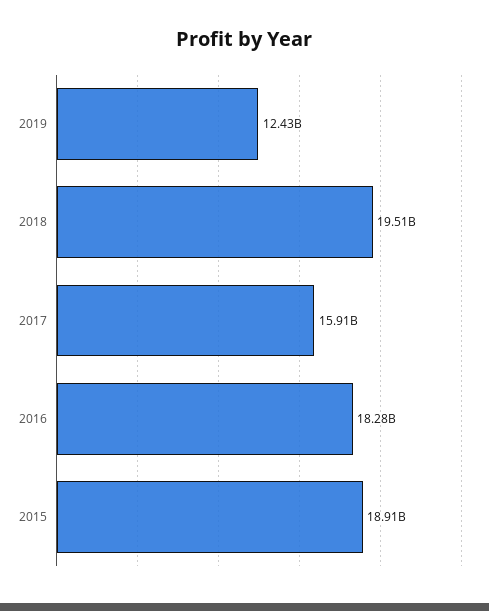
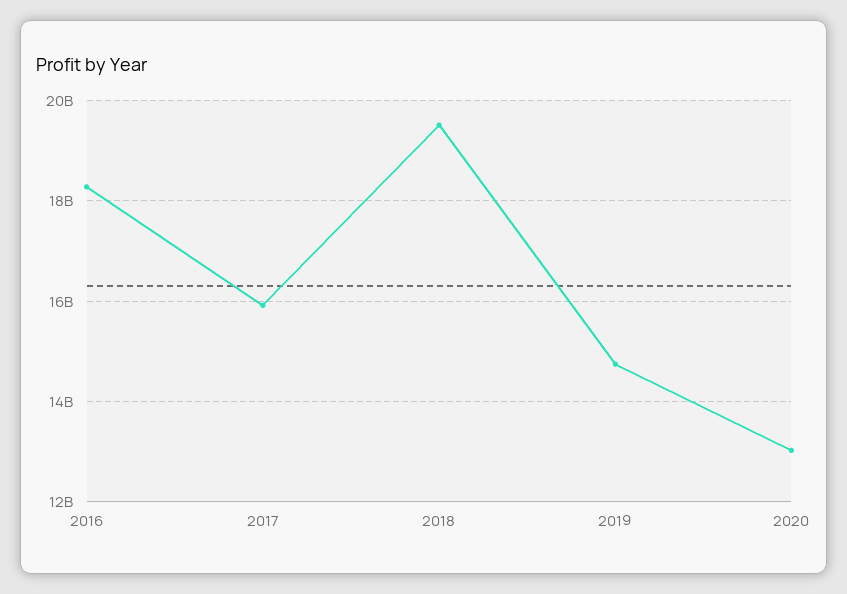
2019: 12430000000 -> 14800000000
2015: 18910000000 -> none
2020: none -> 13000000000

